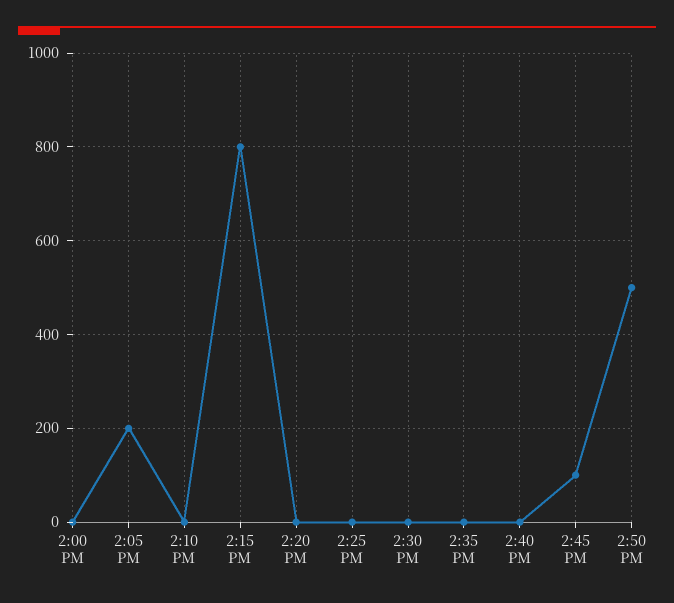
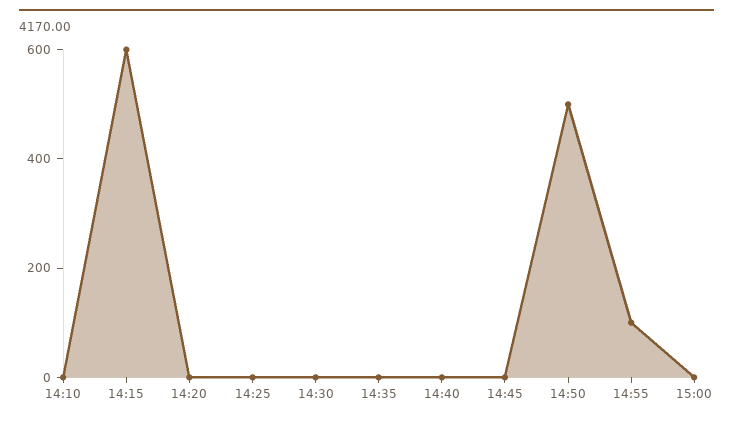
2:00 PM: 0 -> none
2:05 PM: 200 -> none
2:15 PM: 800 -> 600
2:45 PM: 100 -> 0
14:55: none -> 100
15:00: none -> 0

